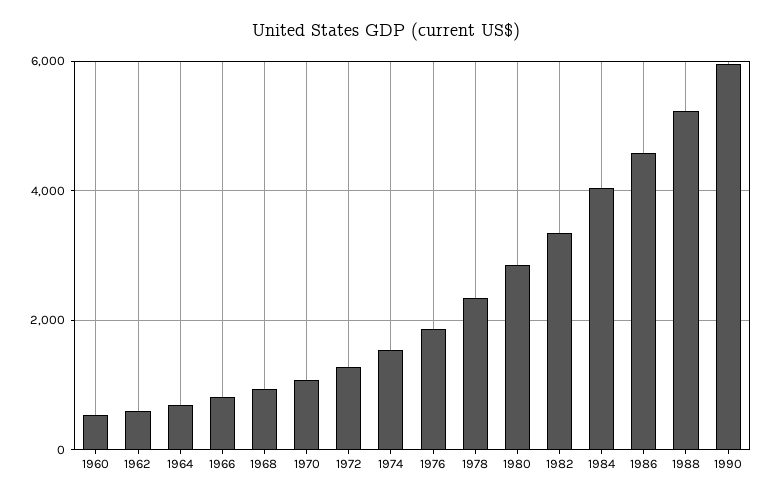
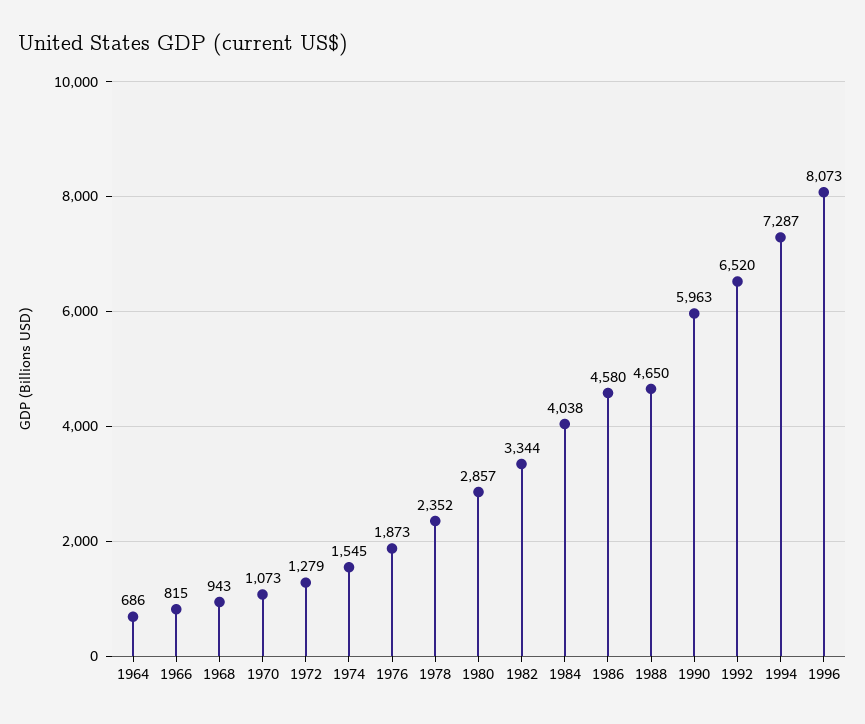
1960: 600 -> none
1962: 600 -> none
1988: 5200 -> 4650
1992: none -> 6520
1994: none -> 7287
1996: none -> 8073

